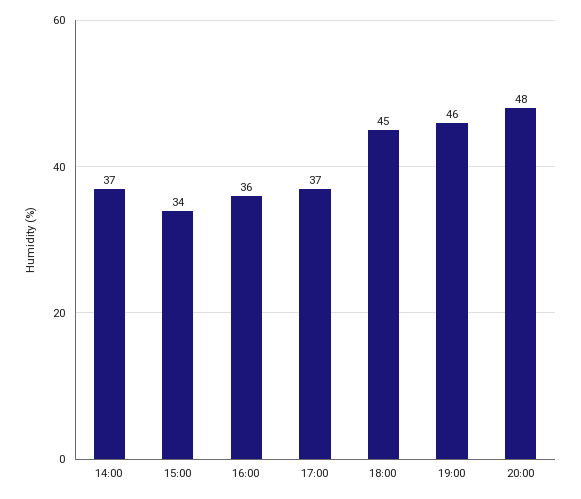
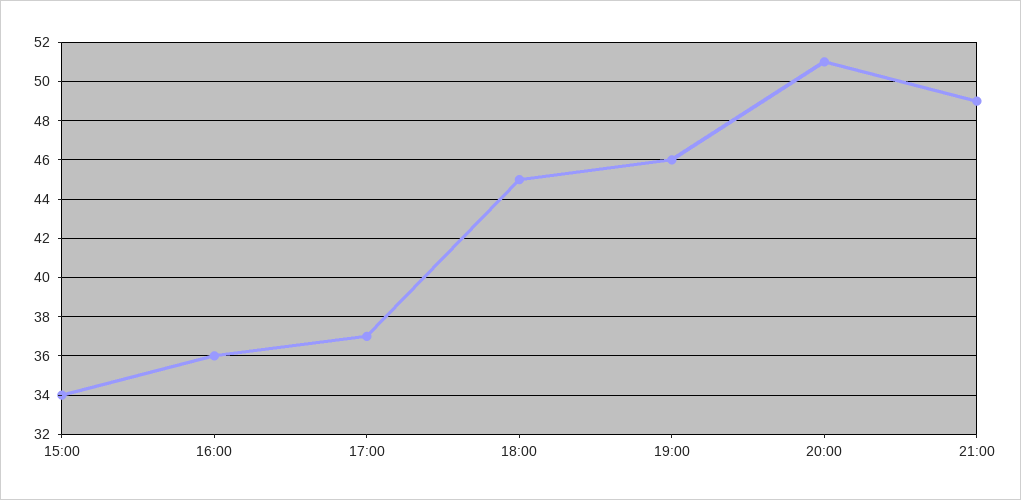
14:00: 37 -> none
20:00: 48 -> 51
21:00: none -> 49

